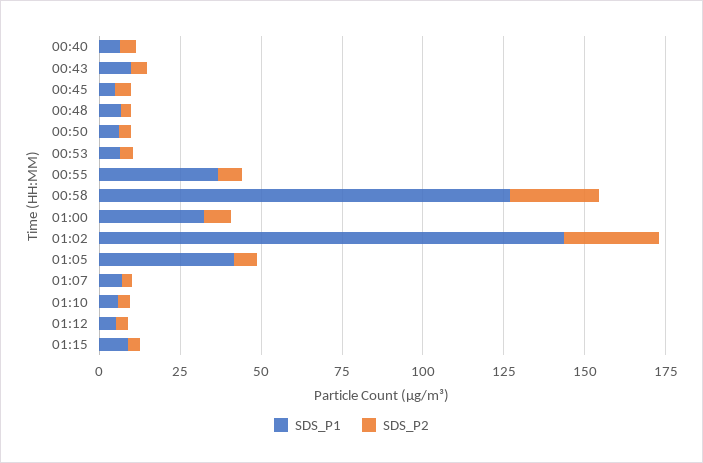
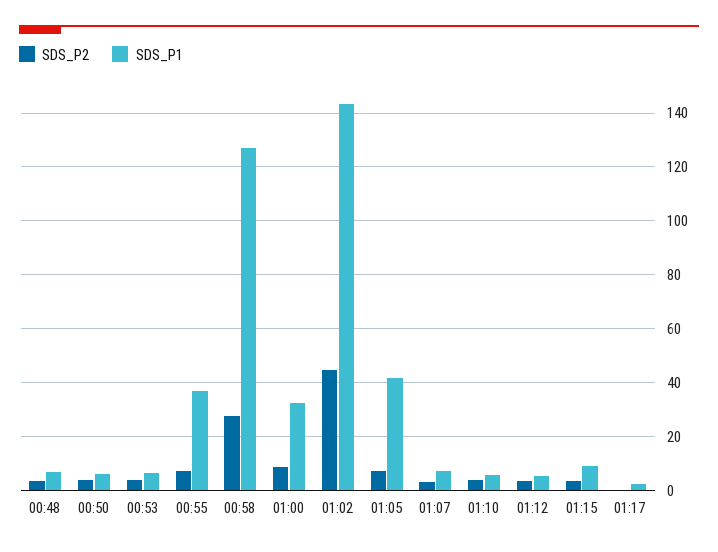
SDS_P1, 00:40: 5 -> none
SDS_P2, 00:40: 5 -> none
SDS_P1, 00:43: 10 -> none
SDS_P2, 00:43: 5 -> none
SDS_P1, 00:45: 5 -> none
SDS_P2, 00:45: 5 -> none
SDS_P2, 01:02: 30 -> 45
SDS_P2, 01:17: none -> 0
SDS_P1, 01:17: none -> 2.5

